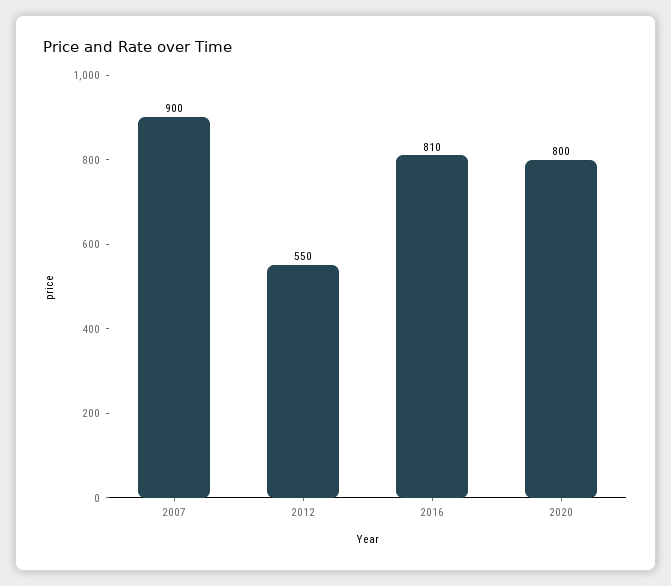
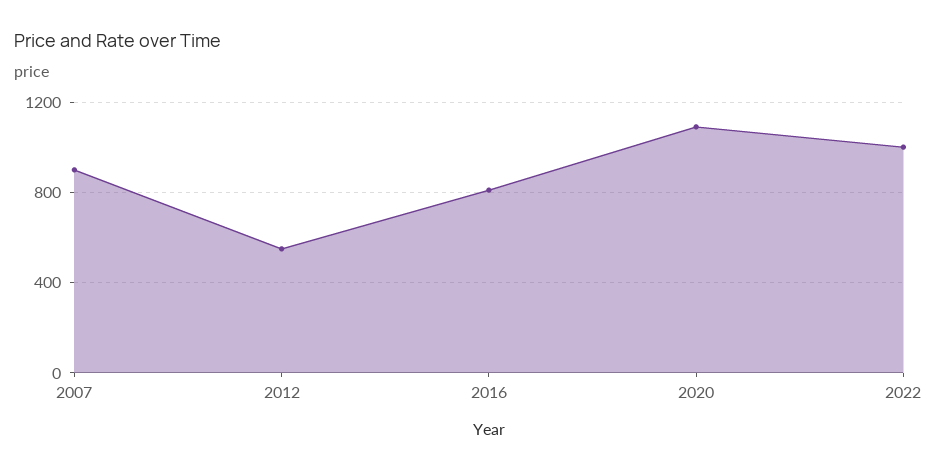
2020: 800 -> 1100
2022: none -> 1000

